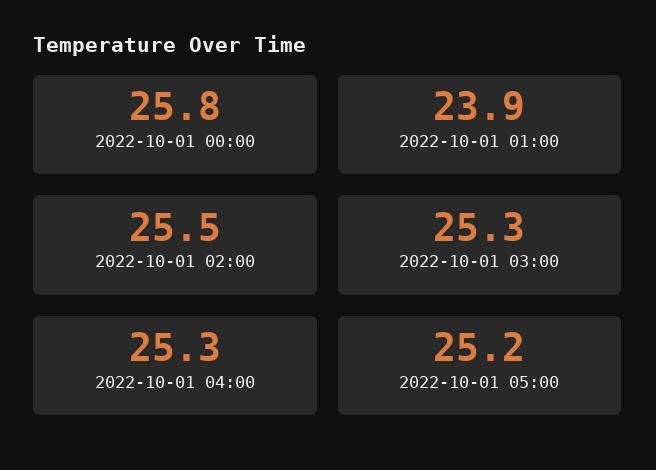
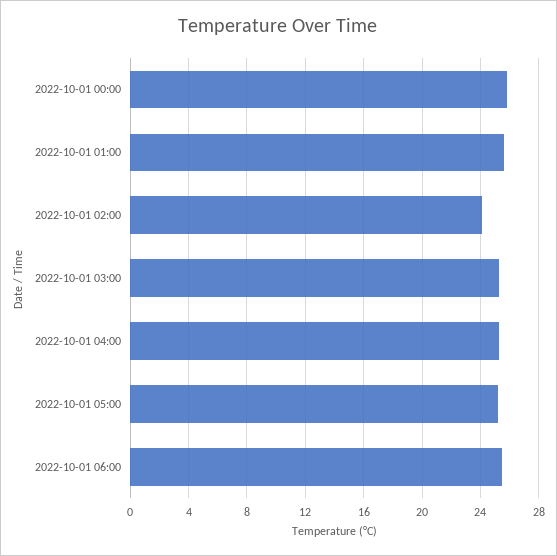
2022-10-01 01:00: 23.9 -> 25.5
2022-10-01 02:00: 25.5 -> 24
2022-10-01 06:00: none -> 25.5

